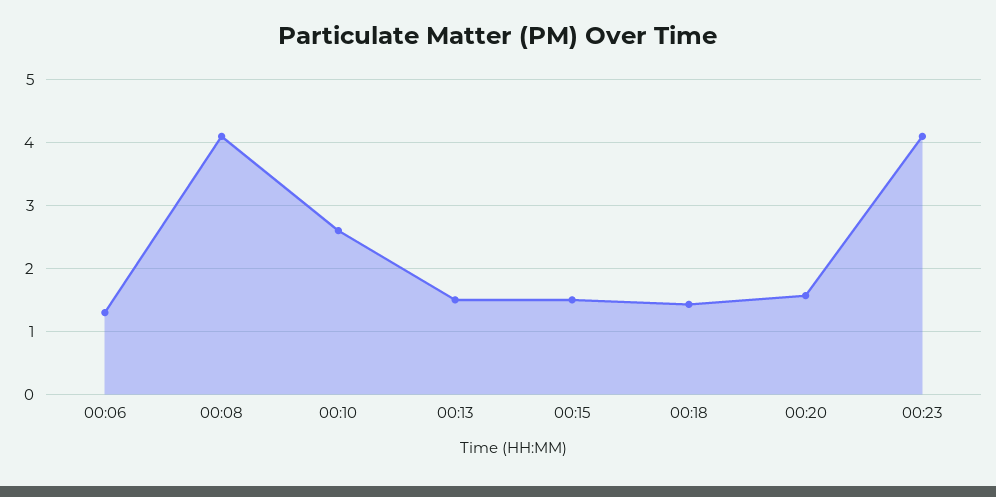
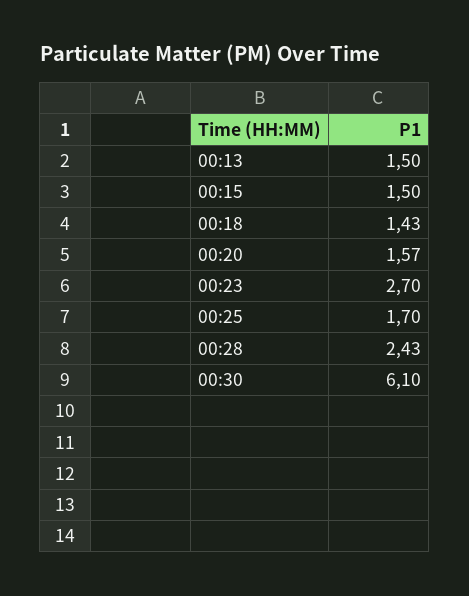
00:06: 1.3 -> none
00:08: 4.1 -> none
00:10: 2.6 -> none
00:23: 4.1 -> 2.7
00:25: none -> 1.7
00:28: none -> 2.43
00:30: none -> 6.1

